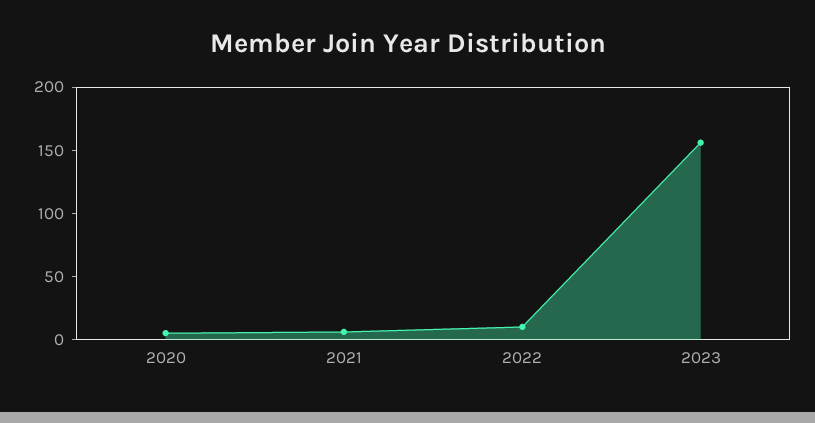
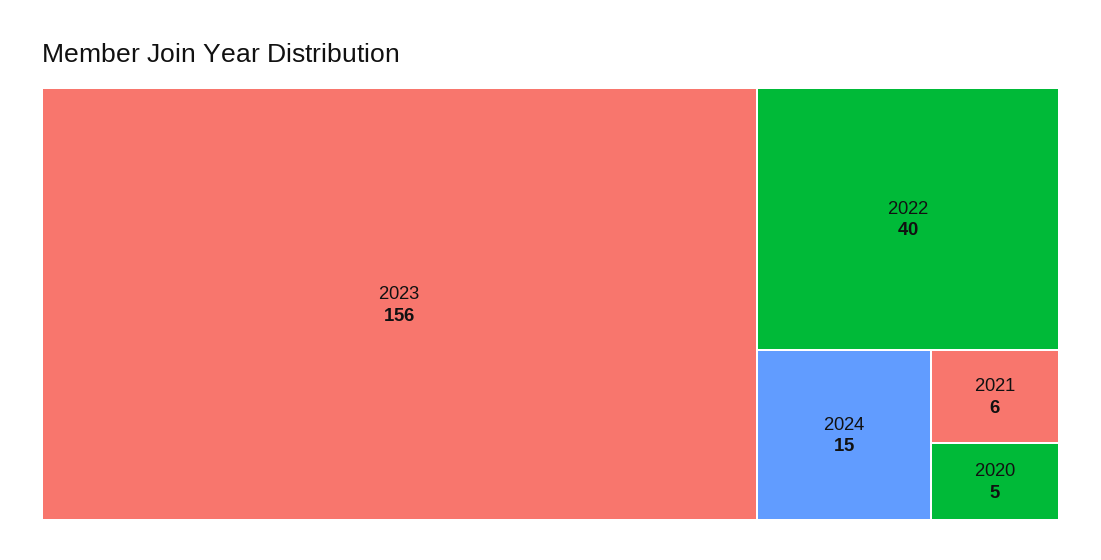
2022: 10 -> 40
2024: none -> 15

